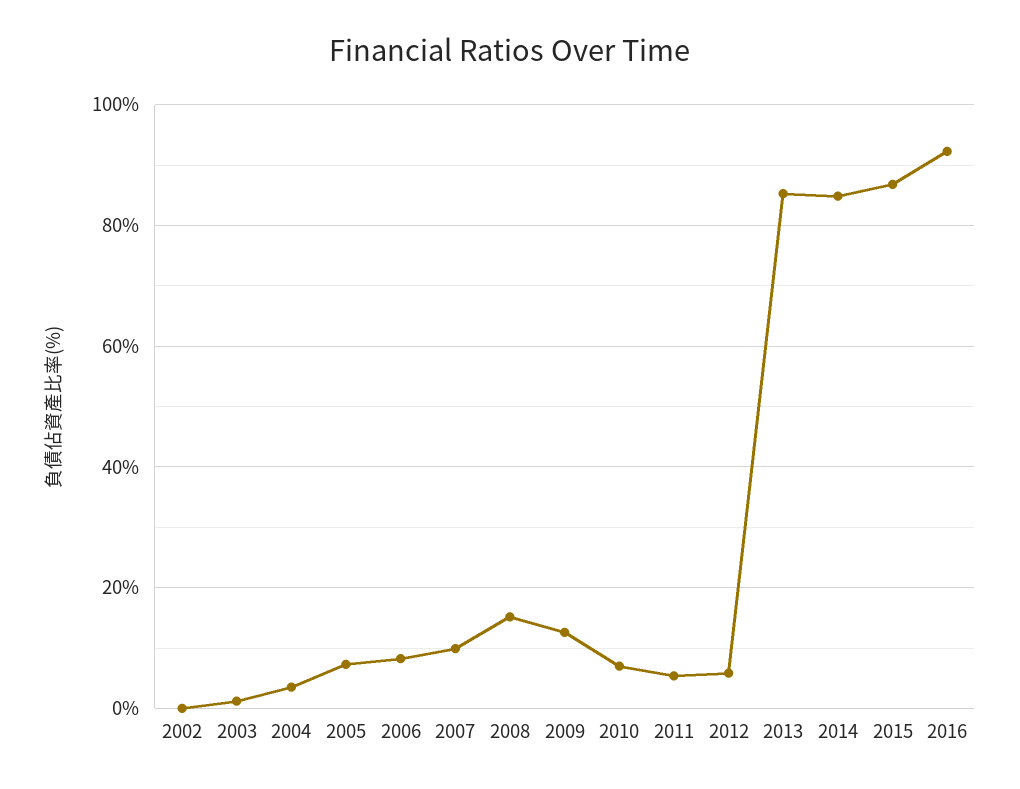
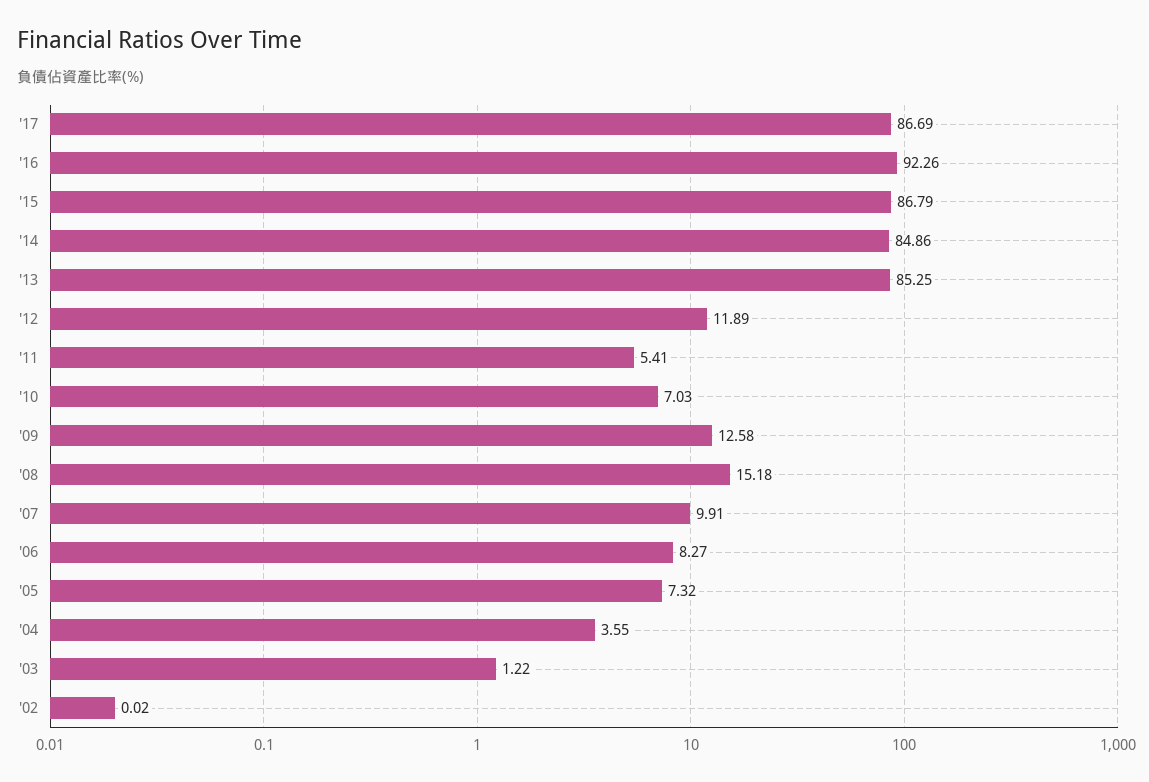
2012: 6 -> 11.89
'17: none -> 86.69

